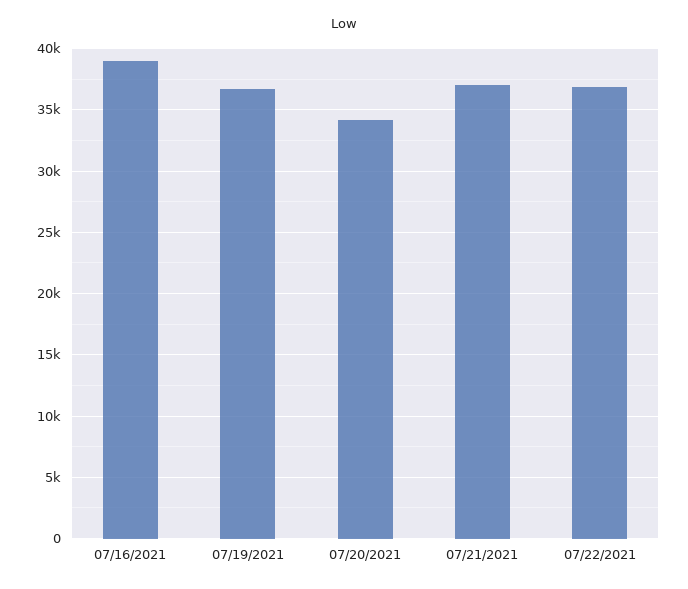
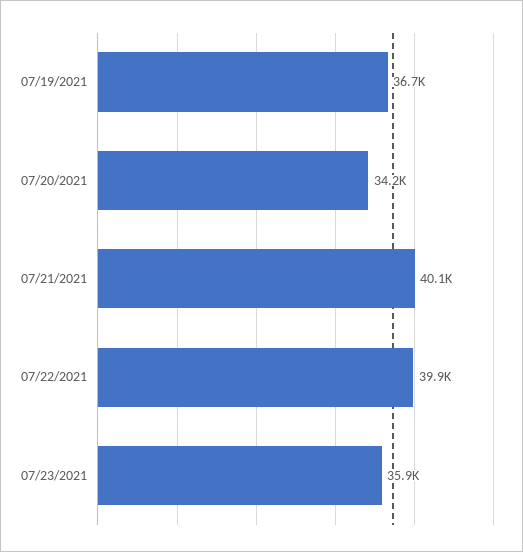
07/16/2021: 39000 -> none
07/21/2021: 37000 -> 40100
07/22/2021: 37000 -> 39900
07/23/2021: none -> 35900

